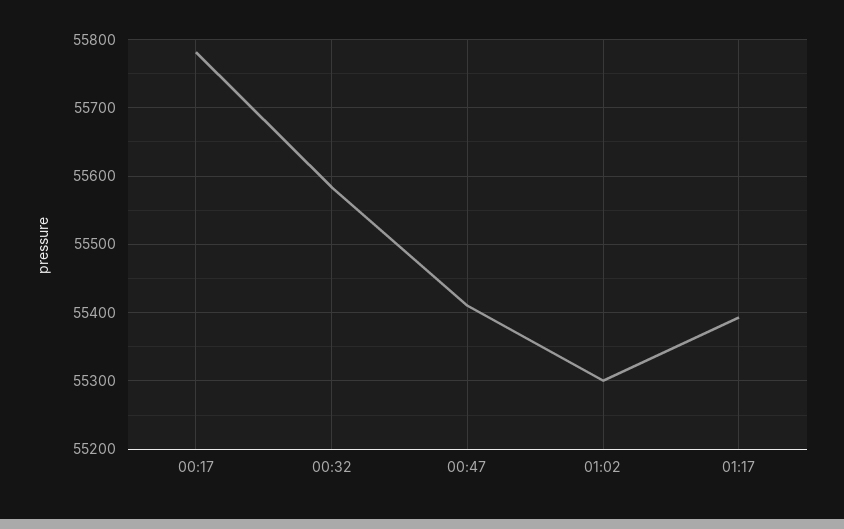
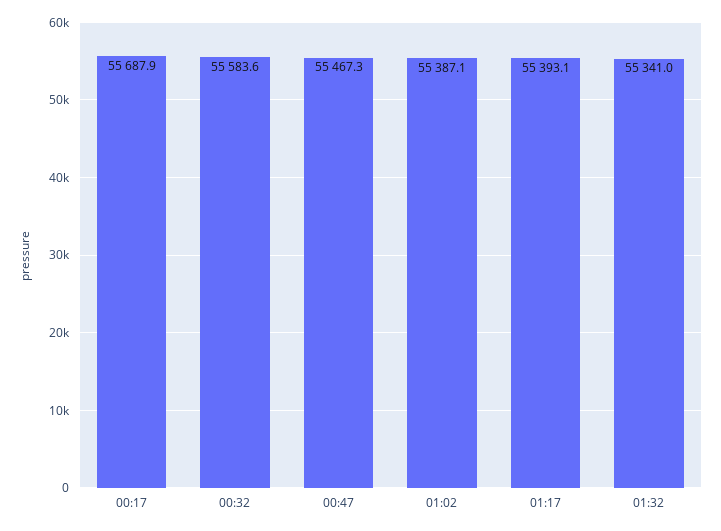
00:17: 55780 -> 55687.9
00:47: 55410 -> 55467.3
01:02: 55300 -> 55387.1
01:32: none -> 55341

